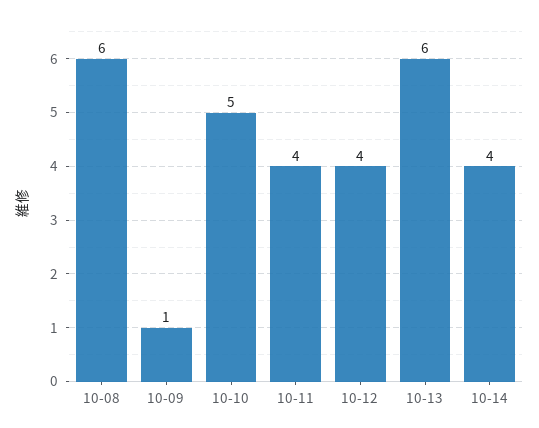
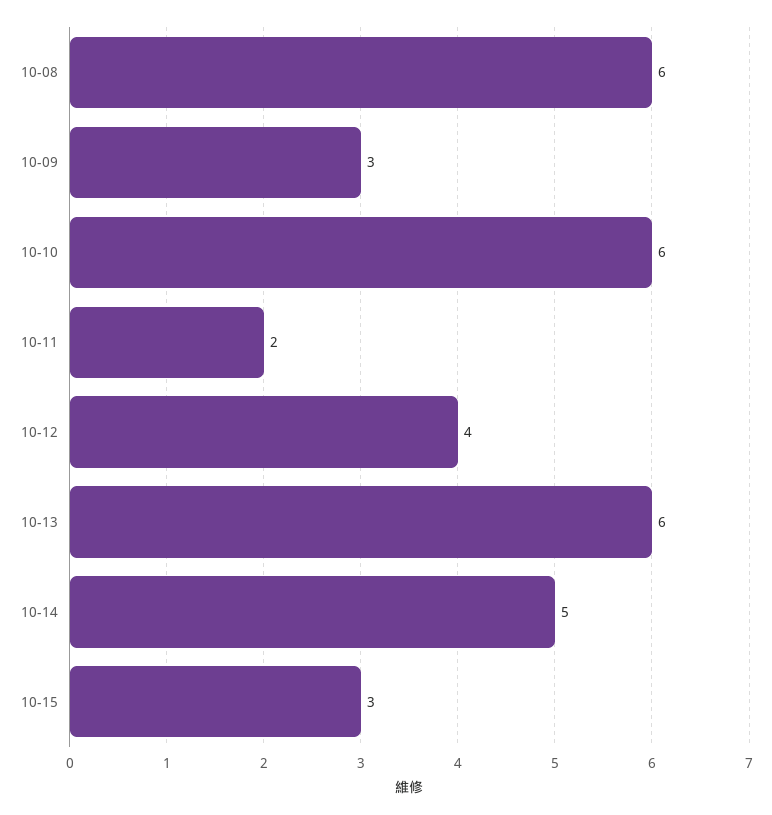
10-09: 1 -> 3
10-10: 5 -> 6
10-11: 4 -> 2
10-14: 4 -> 5
10-15: none -> 3

